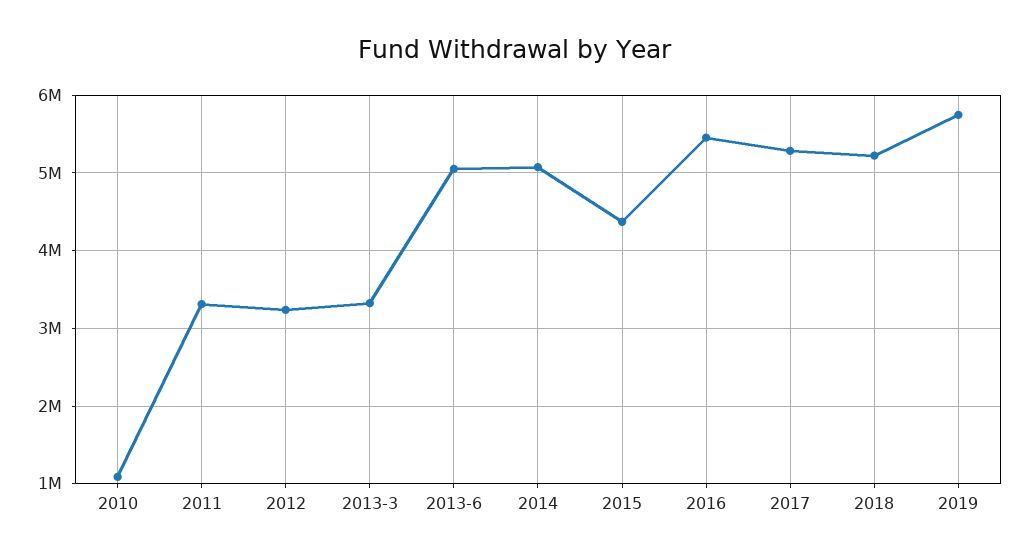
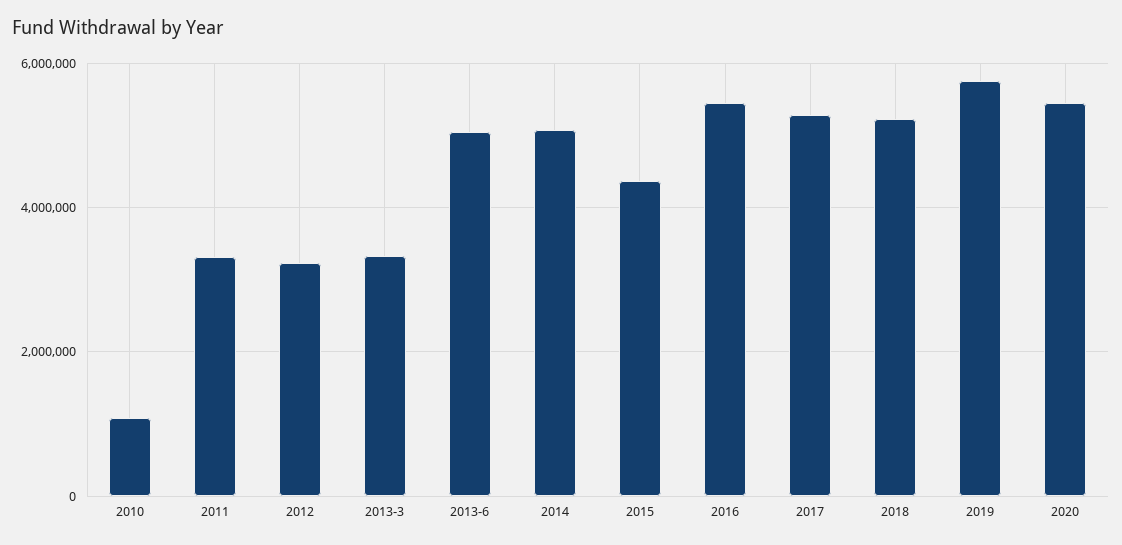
2020: none -> 5400000

